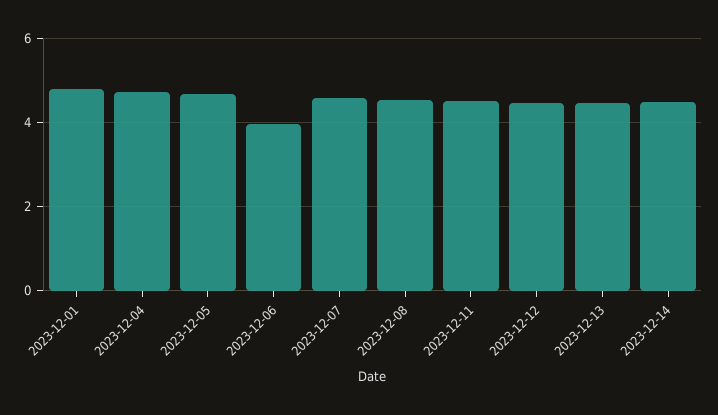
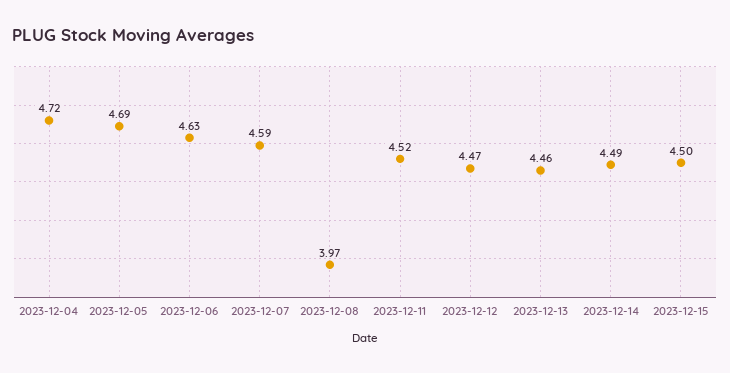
2023-12-01: 4.8 -> none
2023-12-06: 4 -> 4.63
2023-12-08: 4.6 -> 3.97
2023-12-15: none -> 4.5

